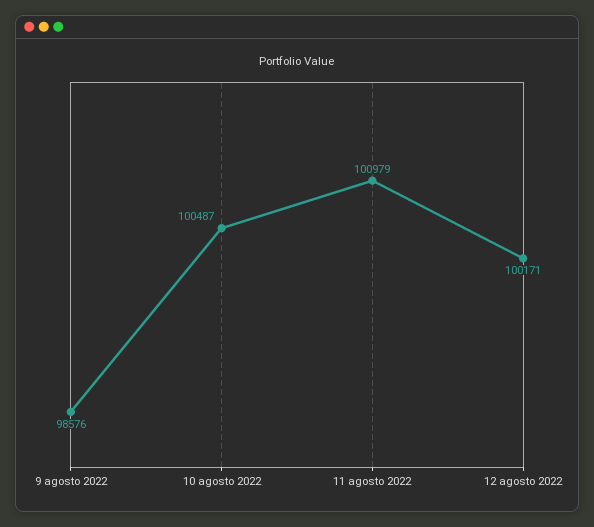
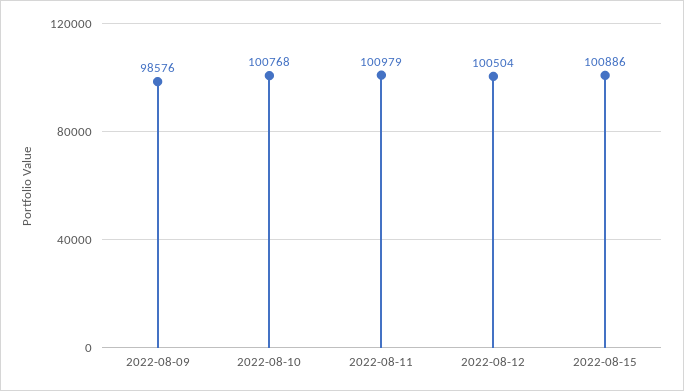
10 agosto 2022: 100487 -> 100768
12 agosto 2022: 100171 -> 100504
2022-08-15: none -> 100886

